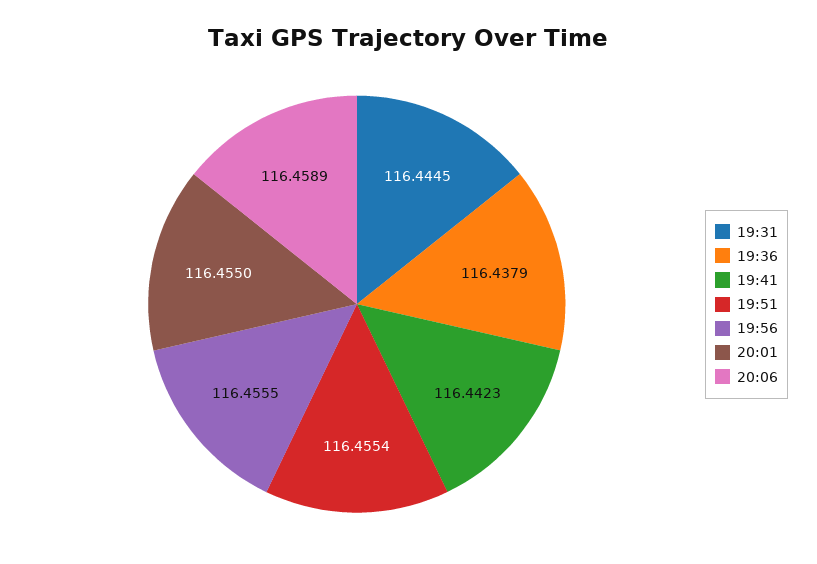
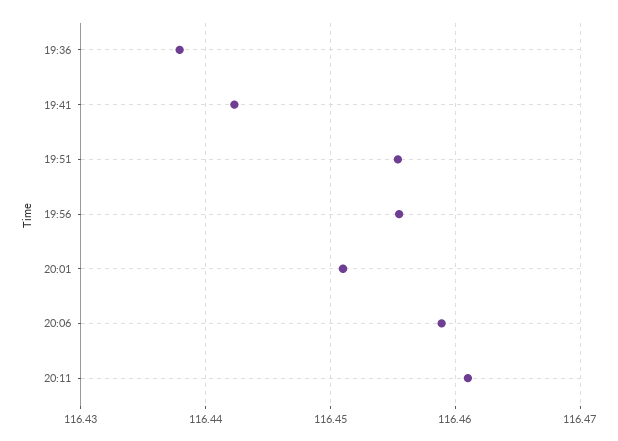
19:31: 116.4445 -> none
20:01: 116.455 -> 116.451
20:11: none -> 116.461

